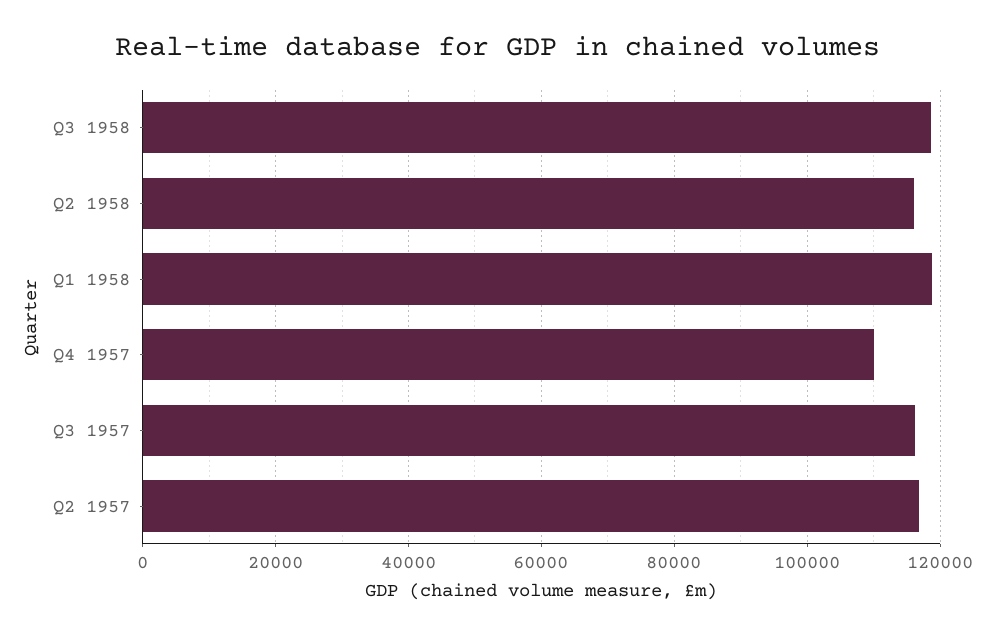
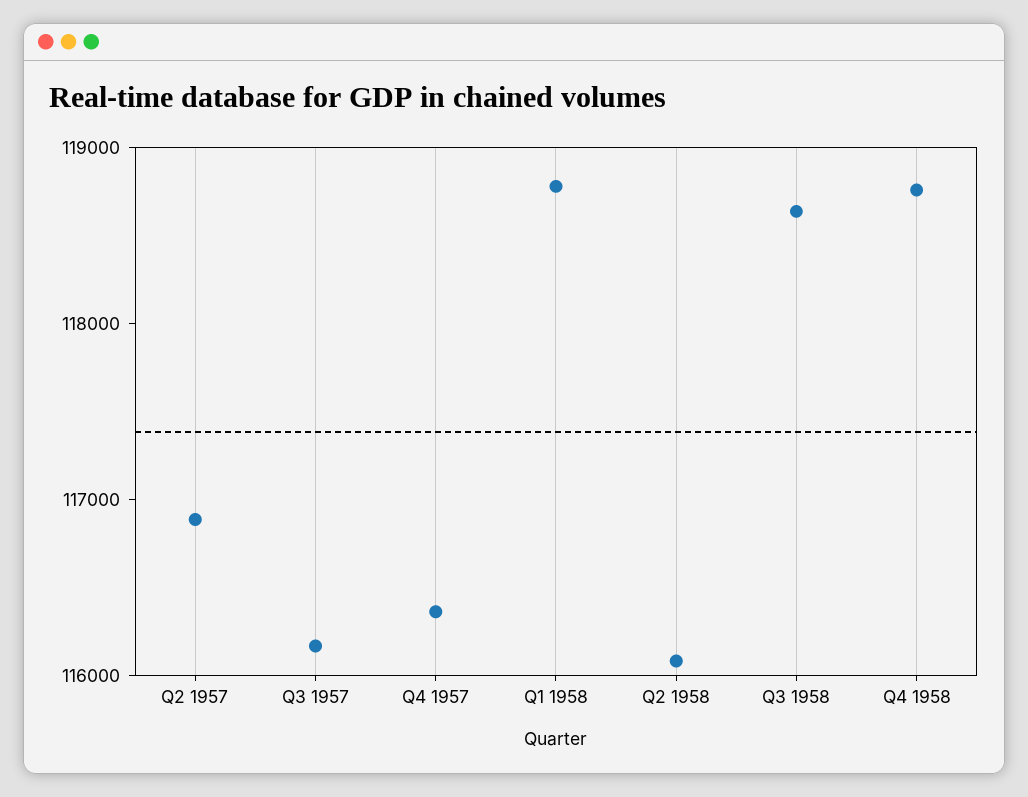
Q4 1957: 110000 -> 116400
Q4 1958: none -> 118800

